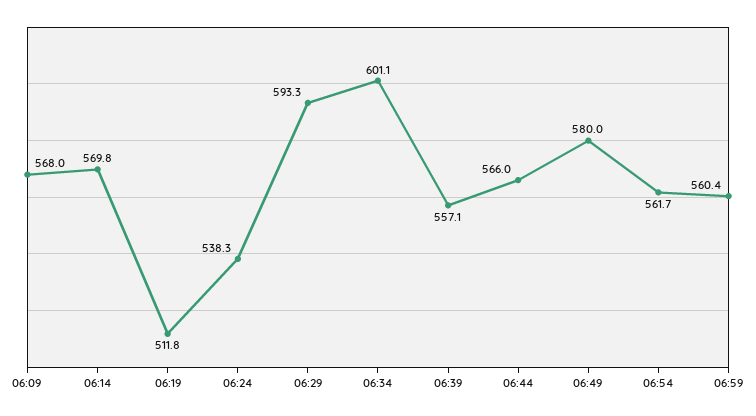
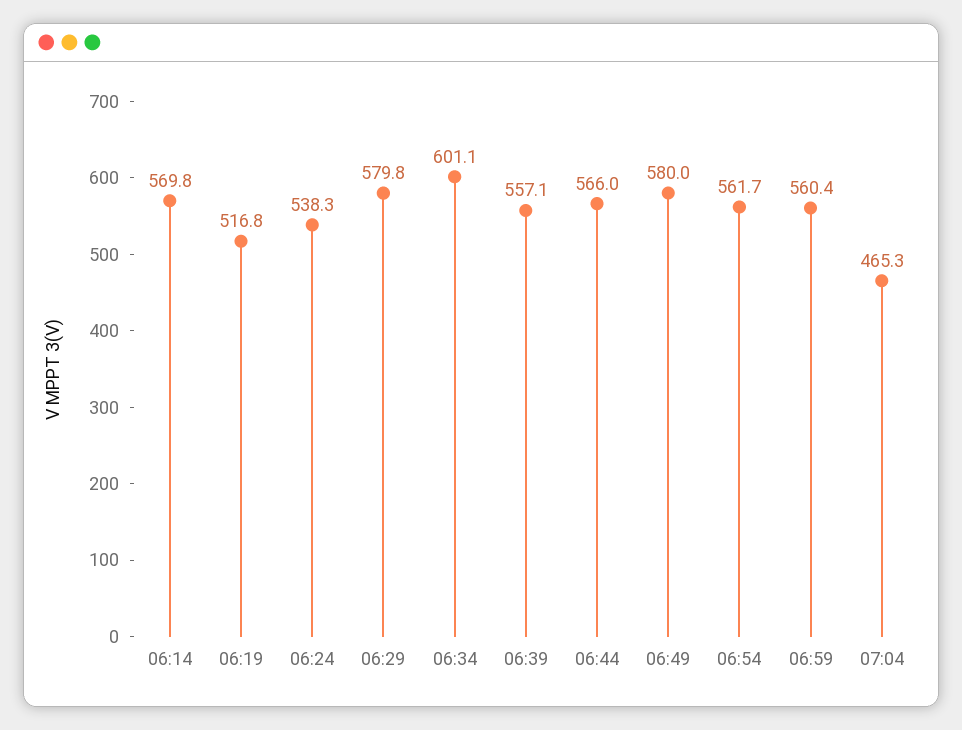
06:09: 568 -> none
06:19: 511.8 -> 516.8
06:29: 593.3 -> 579.8
07:04: none -> 465.3

